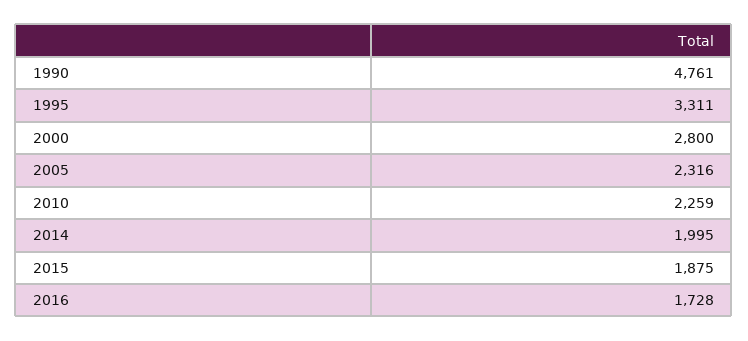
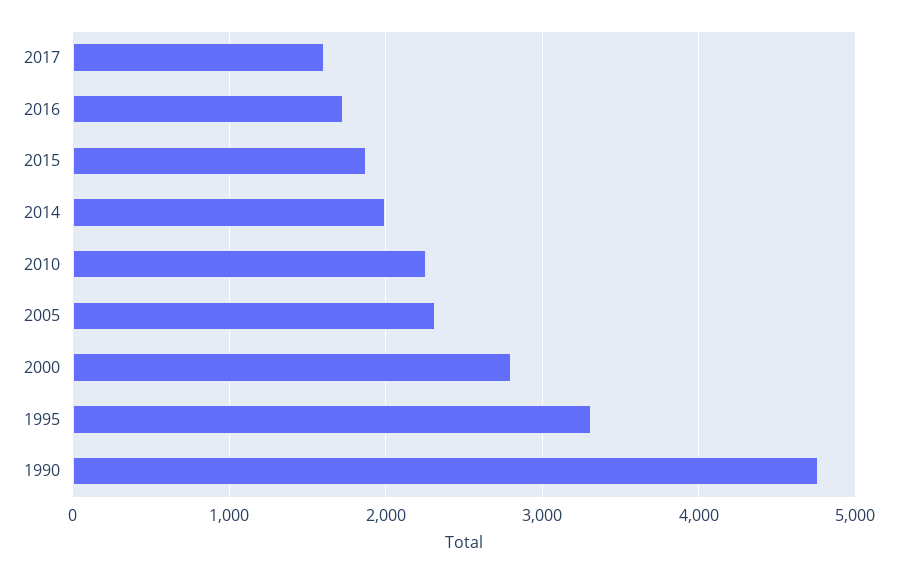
2017: none -> 1600

